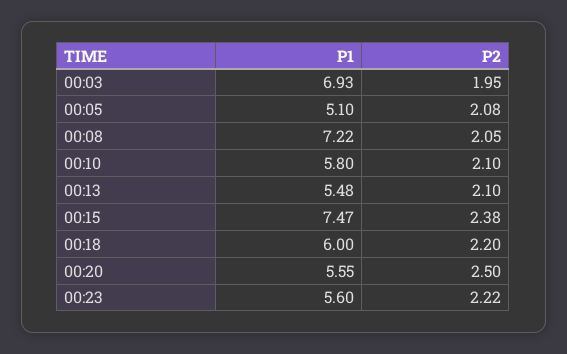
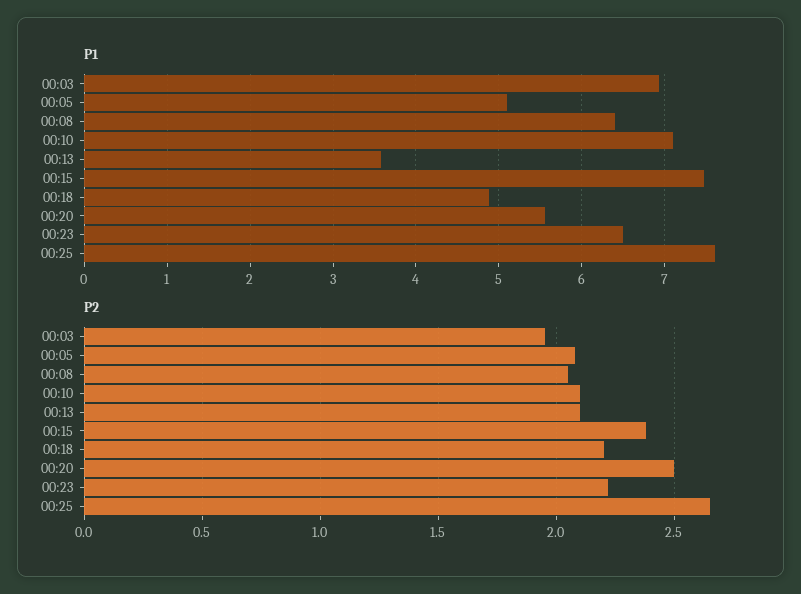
P1, 00:08: 7.22 -> 6.4
P1, 00:10: 5.8 -> 7.1
P1, 00:13: 5.48 -> 3.6
P1, 00:18: 6 -> 4.9
P1, 00:23: 5.6 -> 6.5
P1, 00:25: none -> 7.6
P2, 00:25: none -> 2.65

